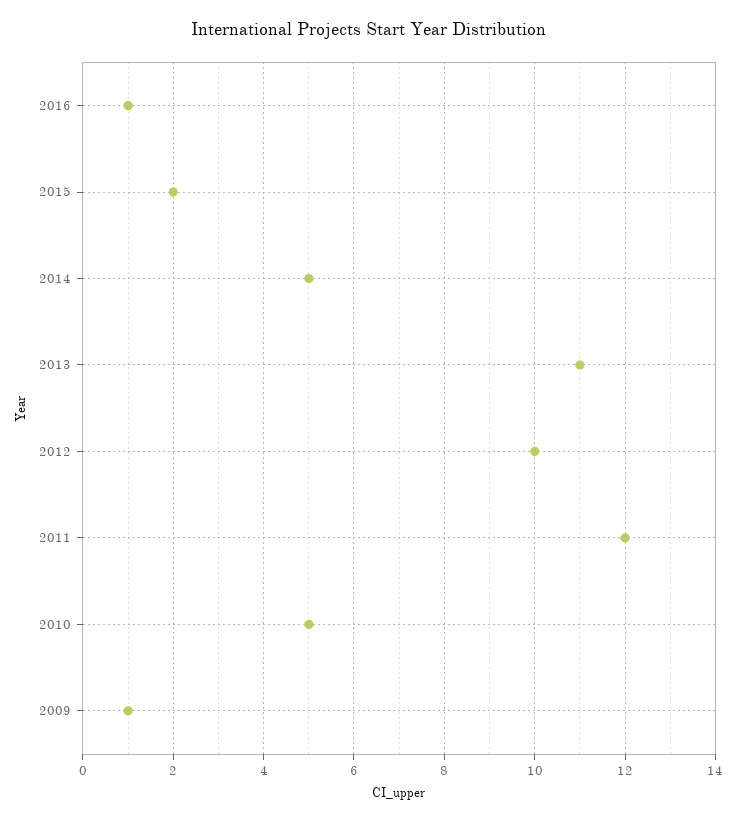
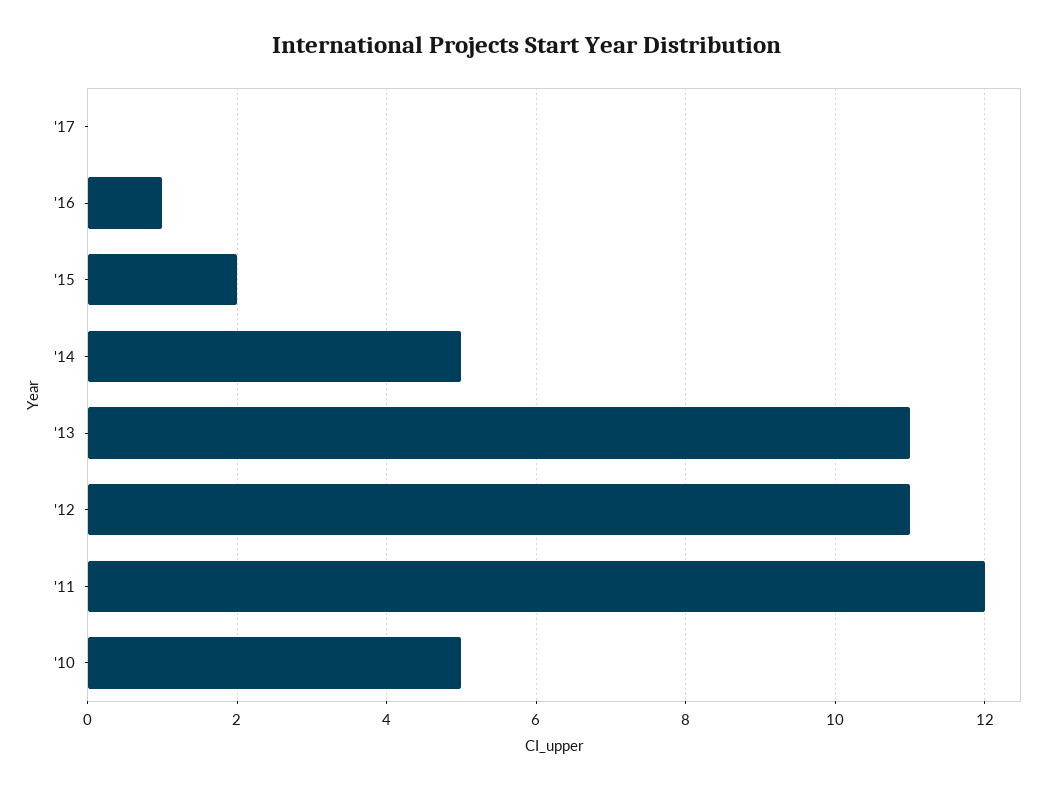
2012: 10 -> 11
2009: 1 -> none
'17: none -> 0

